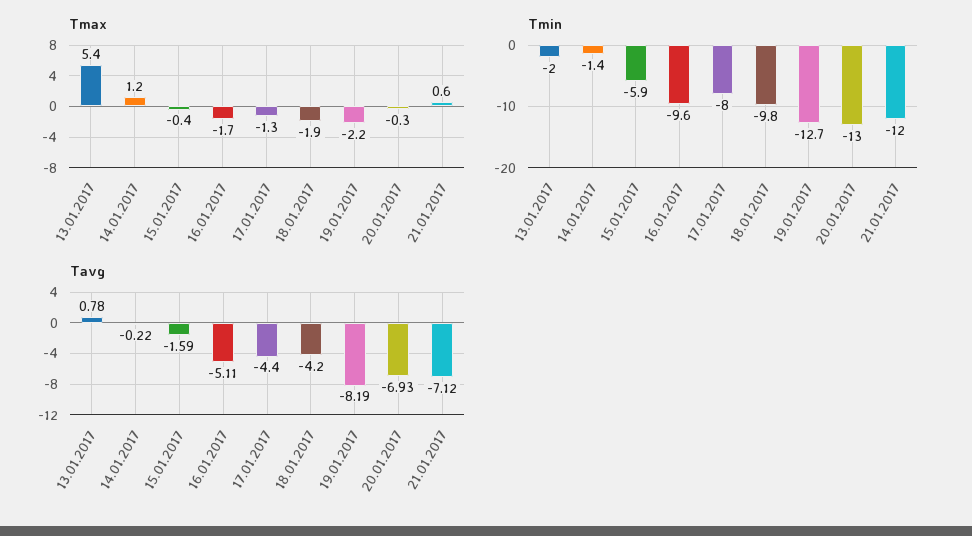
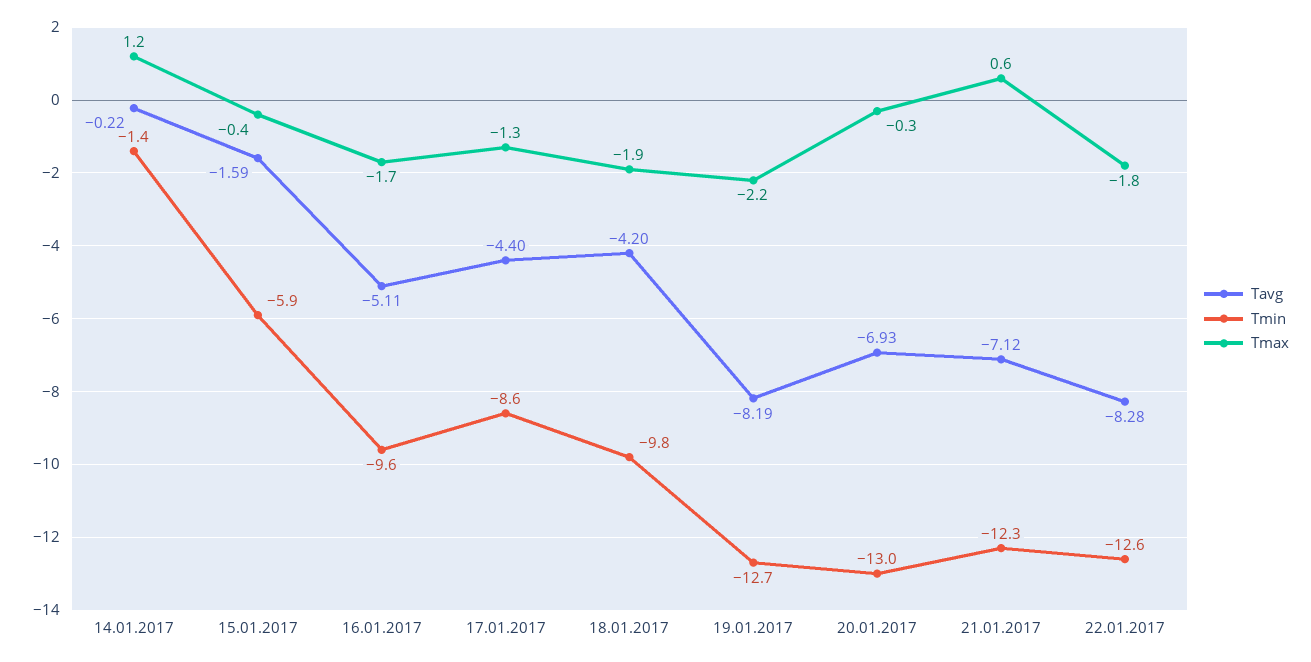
Tmax, 13.01.2017: 5.4 -> none
Tmin, 13.01.2017: -2 -> none
Tmin, 17.01.2017: -8 -> -8.6
Tmin, 21.01.2017: -12 -> -12.3
Tavg, 13.01.2017: 0.78 -> none
Tavg, 22.01.2017: none -> -8.28
Tmin, 22.01.2017: none -> -12.6
Tmax, 22.01.2017: none -> -1.8

